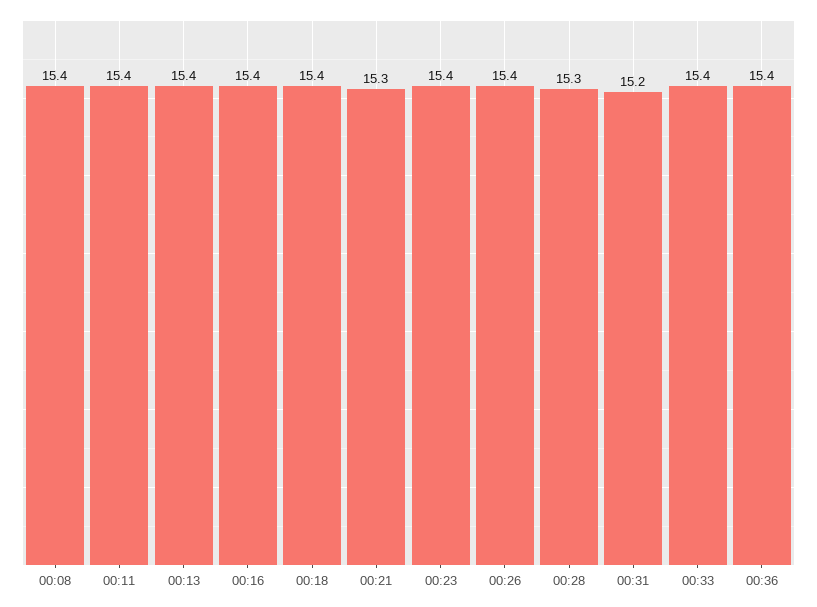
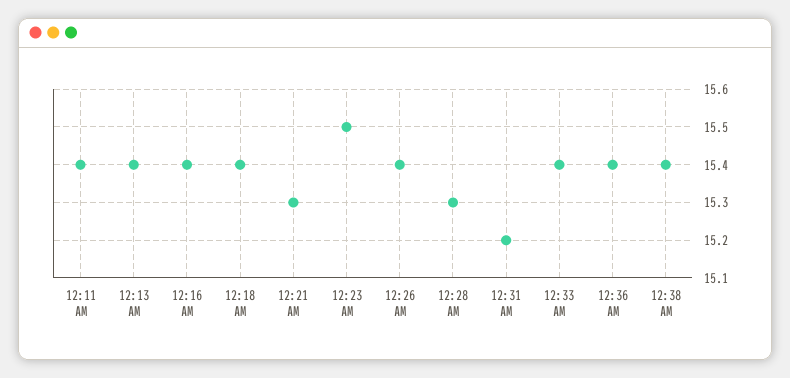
00:08: 15.4 -> none
00:23: 15.4 -> 15.5
12:38 AM: none -> 15.4

